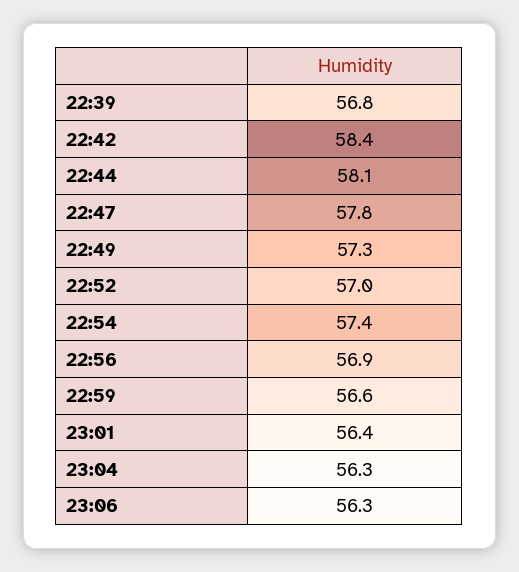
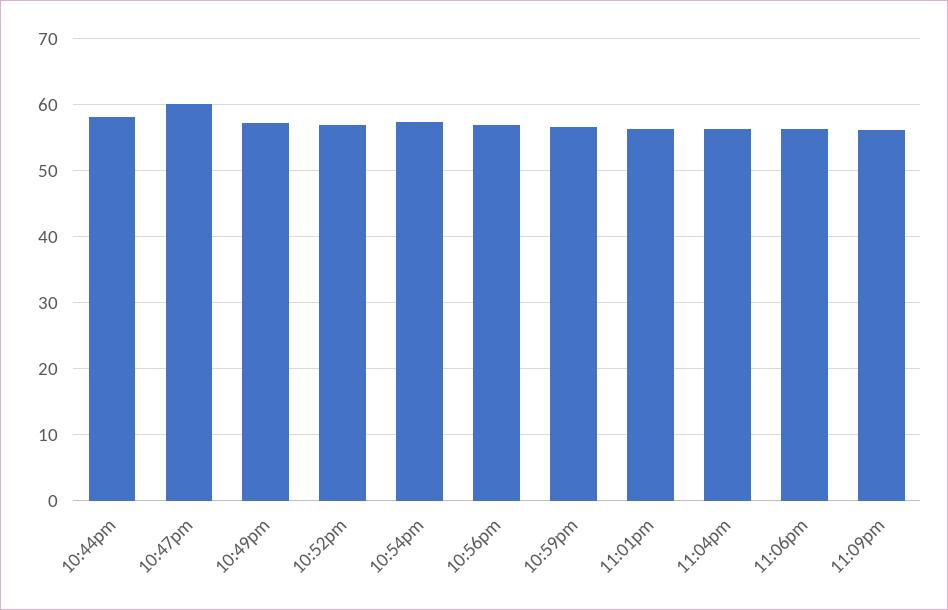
22:39: 56.8 -> none
22:42: 58.4 -> none
22:47: 57.8 -> 60
11:09pm: none -> 56

